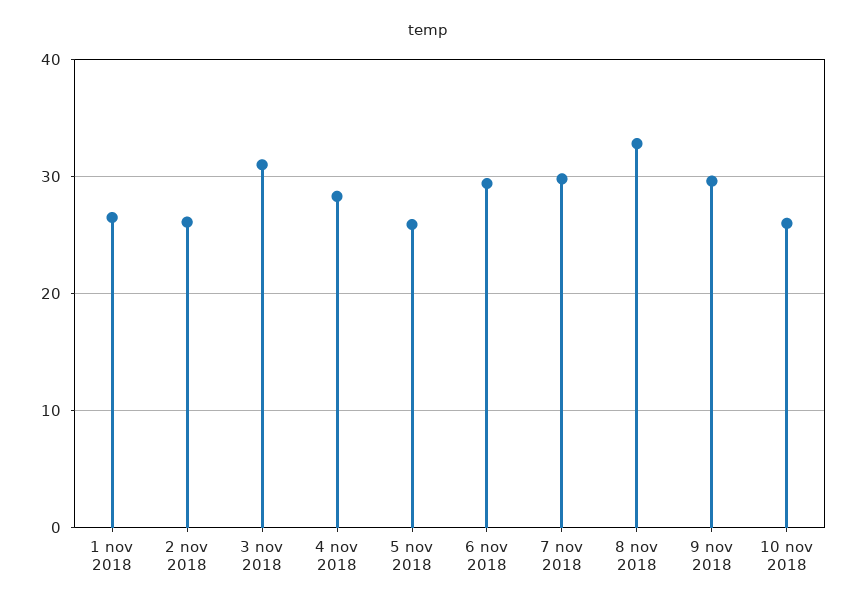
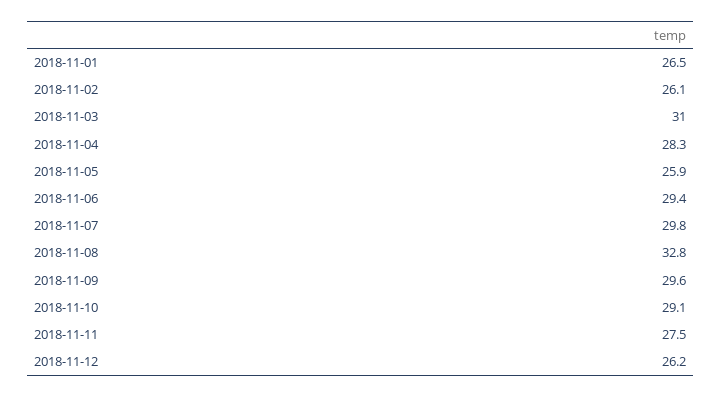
10 nov 2018: 26 -> 29.1
2018-11-11: none -> 27.5
2018-11-12: none -> 26.2

